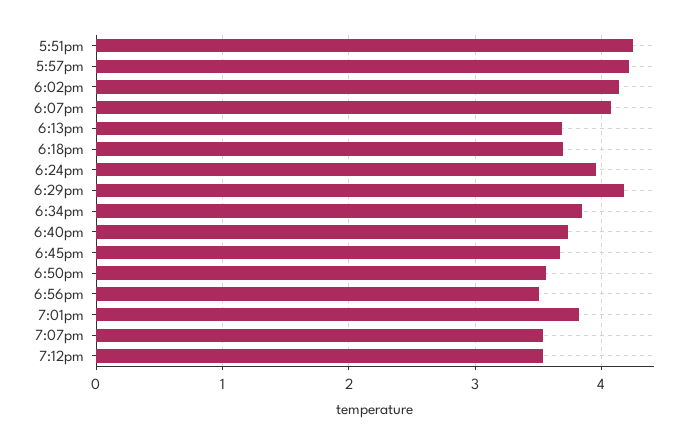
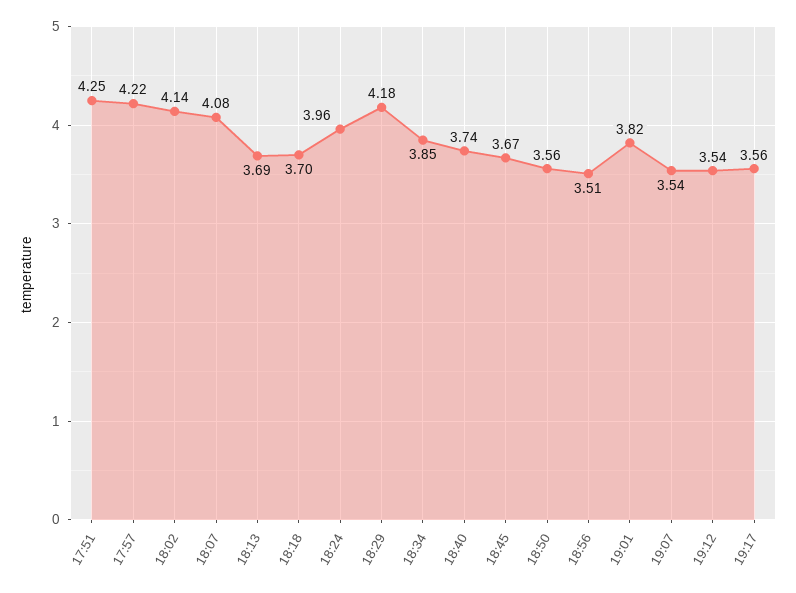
19:17: none -> 3.56

